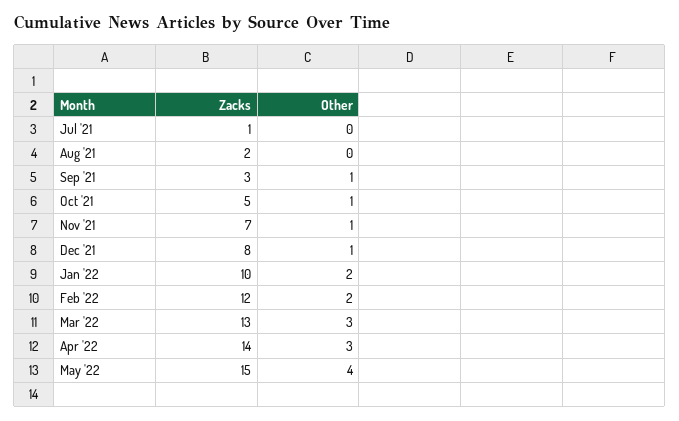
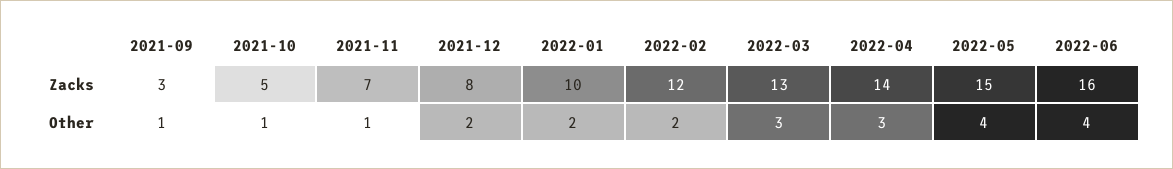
Zacks, Jul '21: 1 -> none
Other, Jul '21: 0 -> none
Zacks, Aug '21: 2 -> none
Other, Aug '21: 0 -> none
Other, Dec '21: 1 -> 2
Zacks, 2022-06: none -> 16
Other, 2022-06: none -> 4

